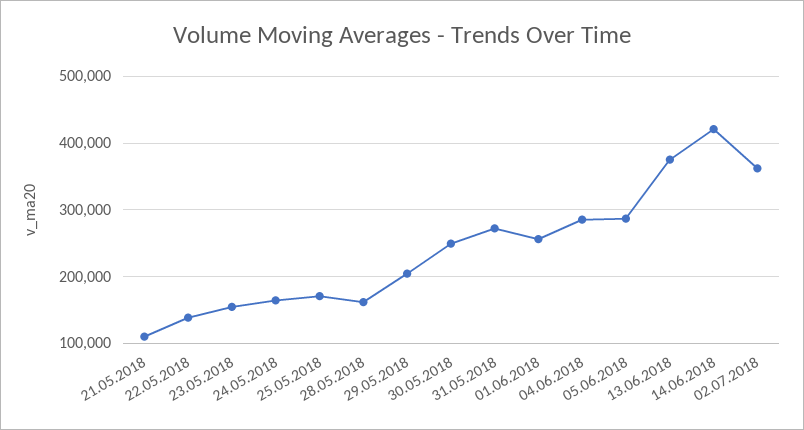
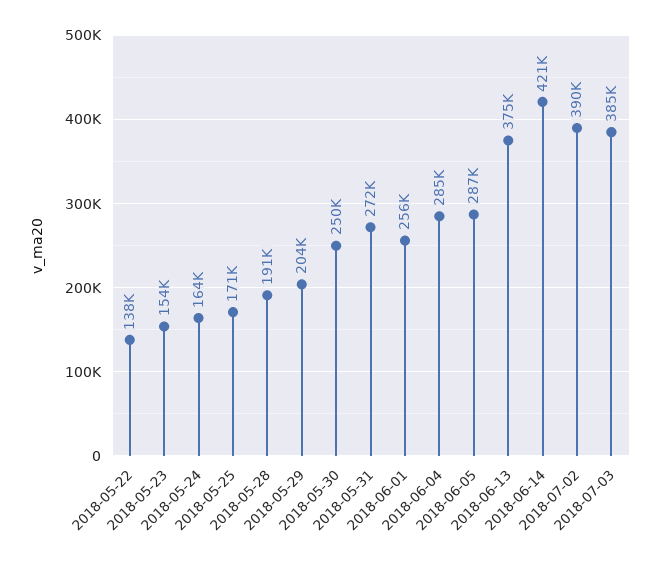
21.05.2018: 110000 -> none
28.05.2018: 160000 -> 191000
02.07.2018: 360000 -> 390000
2018-07-03: none -> 385000

